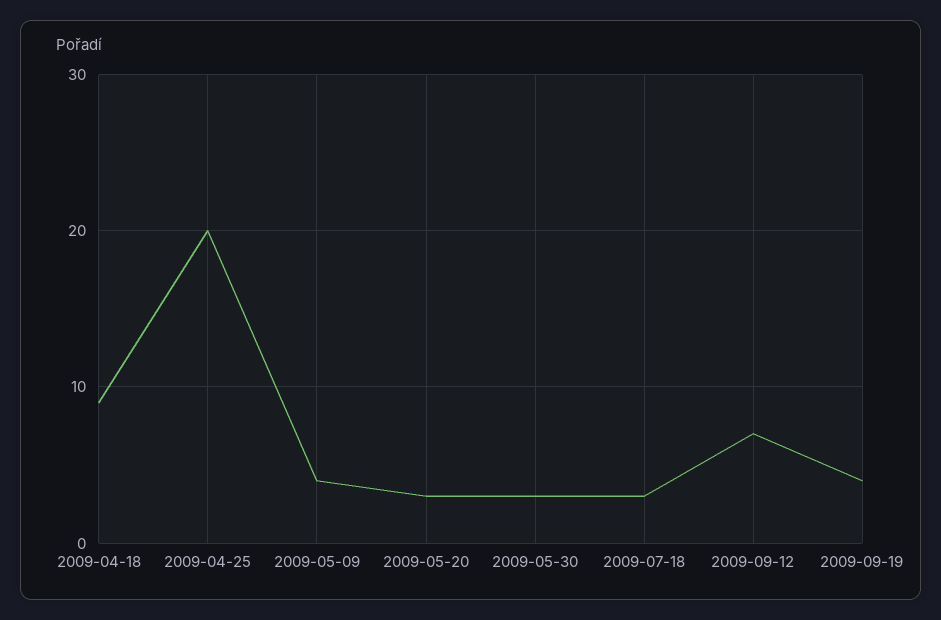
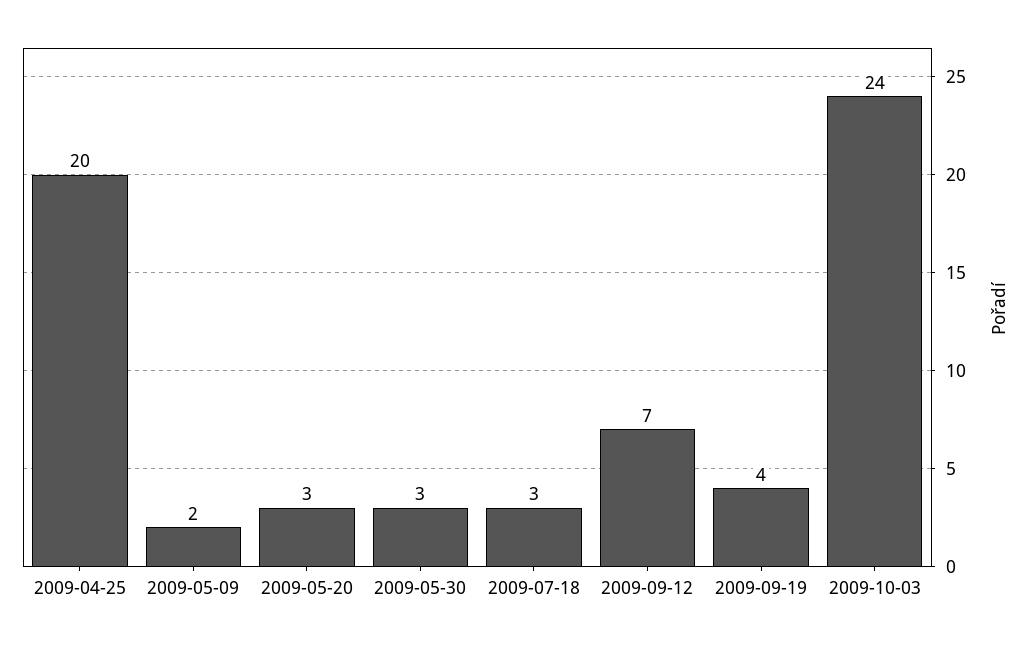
2009-04-18: 9 -> none
2009-05-09: 4 -> 2
2009-10-03: none -> 24

